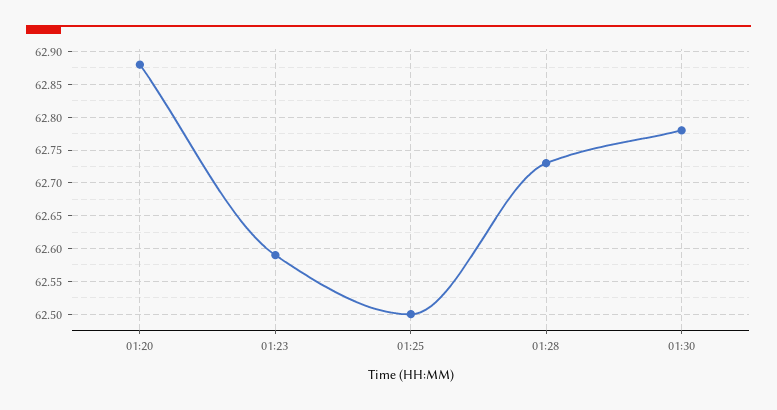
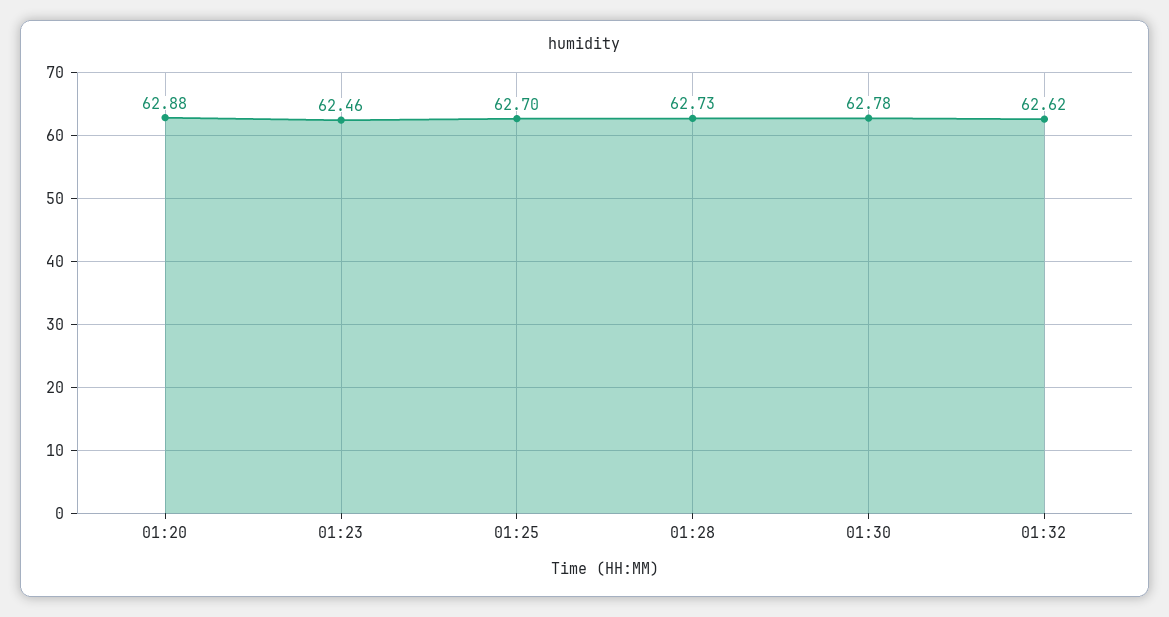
01:23: 62.59 -> 62.46
01:25: 62.5 -> 62.7
01:32: none -> 62.62

